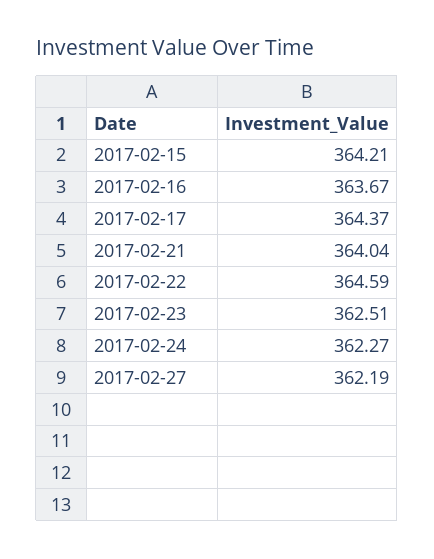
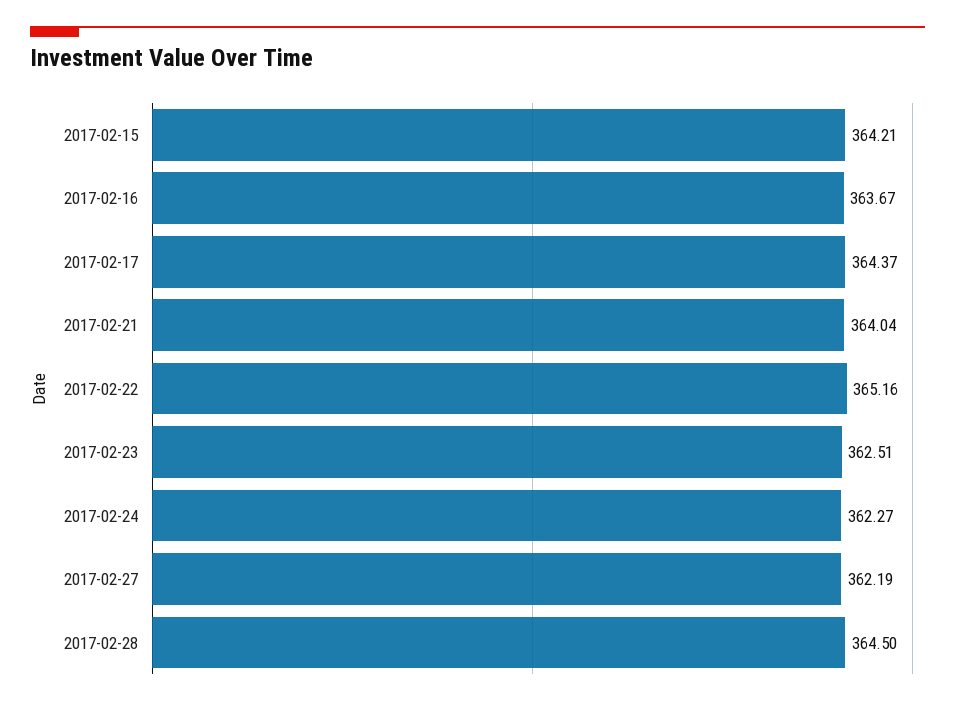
2017-02-22: 364.59 -> 365.16
2017-02-28: none -> 364.5

